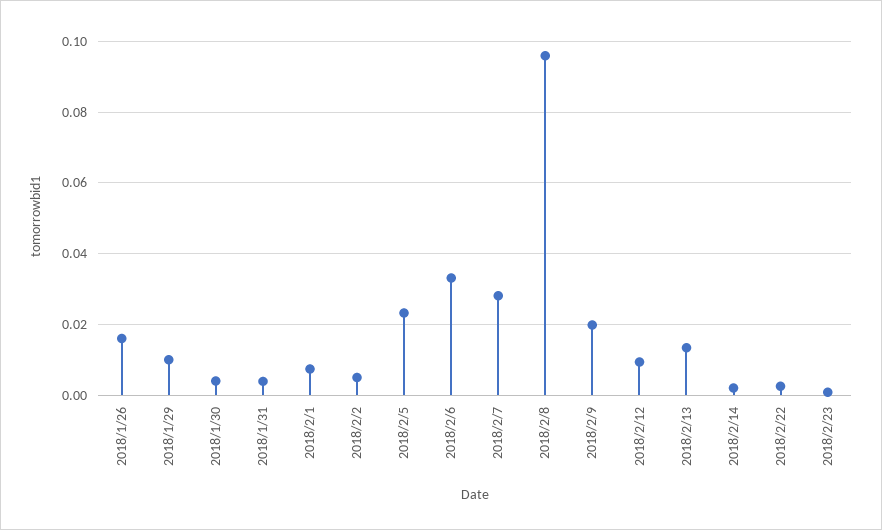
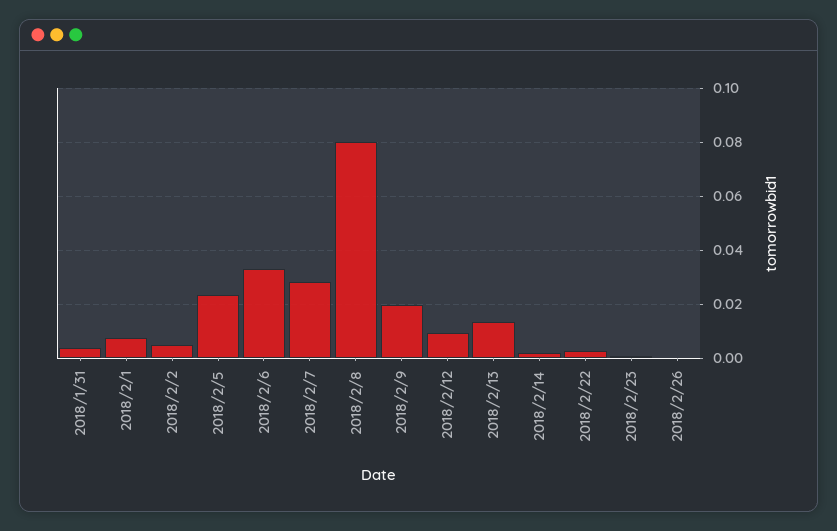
2018/1/26: 0.016 -> none
2018/1/29: 0.01 -> none
2018/1/30: 0.004 -> none
2018/2/8: 0.096 -> 0.08
2018/2/26: none -> 0

